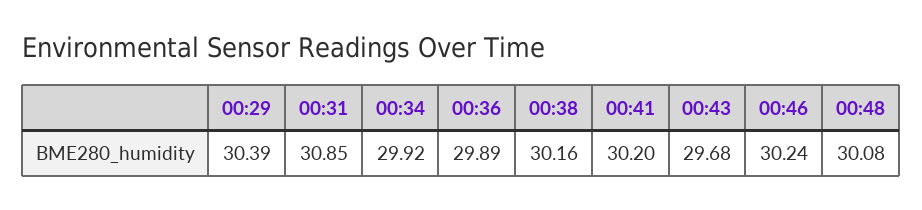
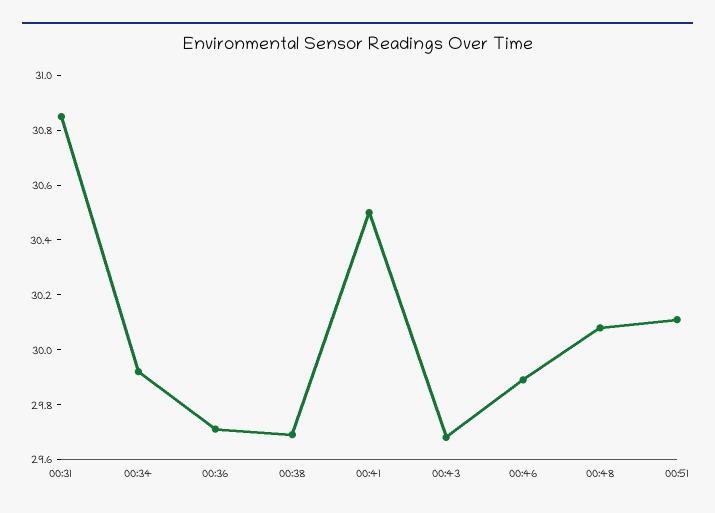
00:29: 30.39 -> none
00:36: 29.89 -> 29.7
00:38: 30.16 -> 29.7
00:41: 30.2 -> 30.5
00:46: 30.24 -> 29.9
00:51: none -> 30.1

